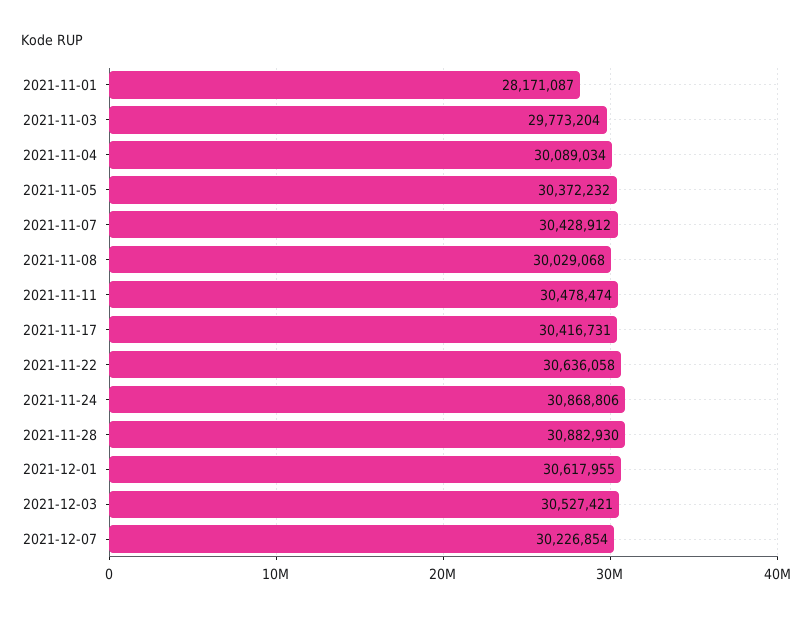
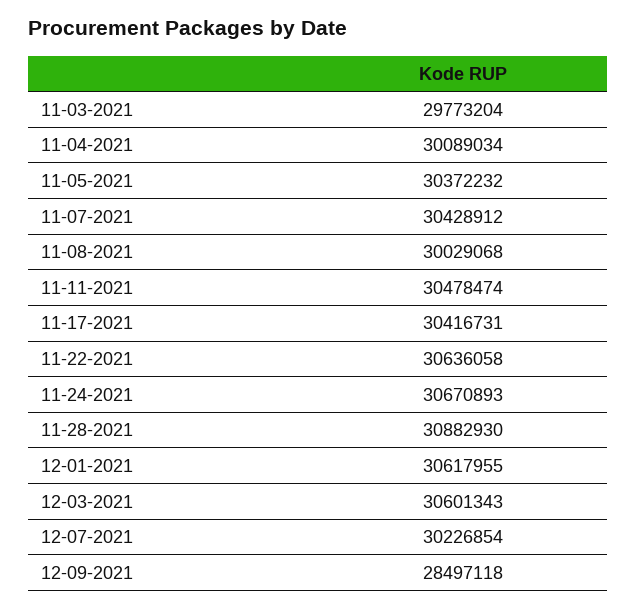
2021-11-01: 28171087 -> none
2021-11-24: 30868806 -> 30670893
2021-12-03: 30527421 -> 30601343
12-09-2021: none -> 28497118

